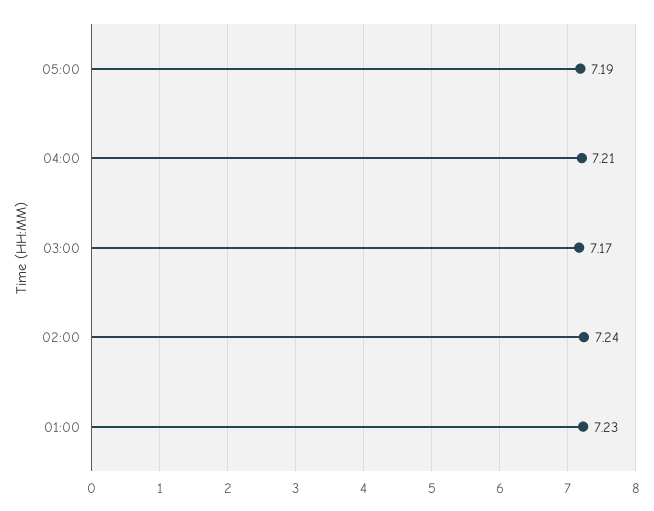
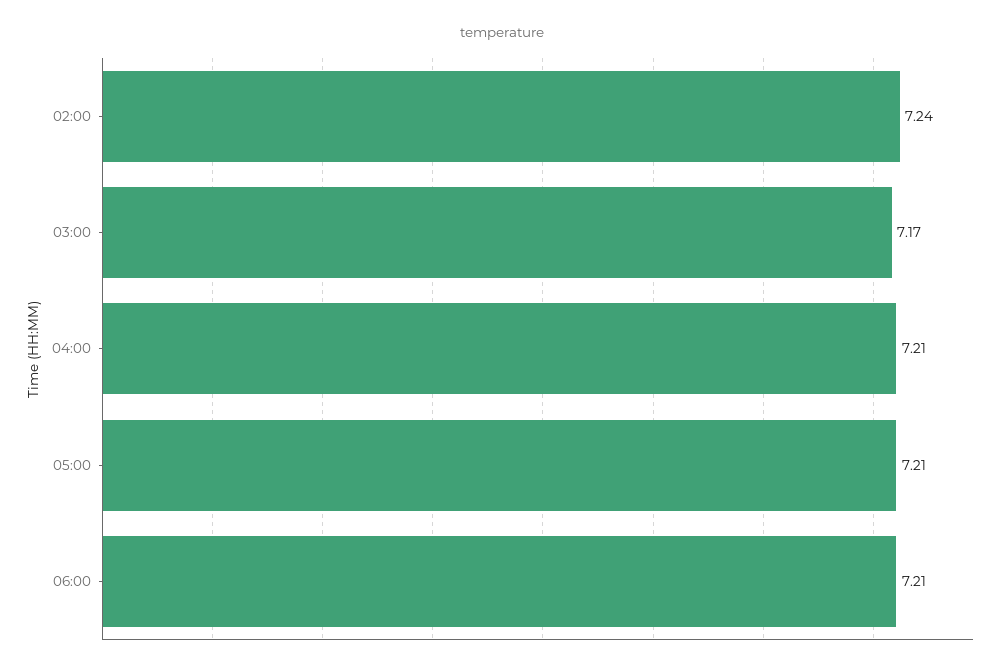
05:00: 7.19 -> 7.21
01:00: 7.23 -> none
06:00: none -> 7.21

